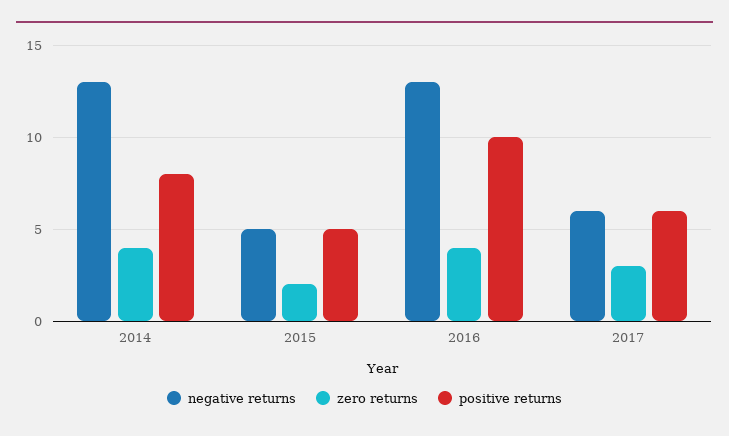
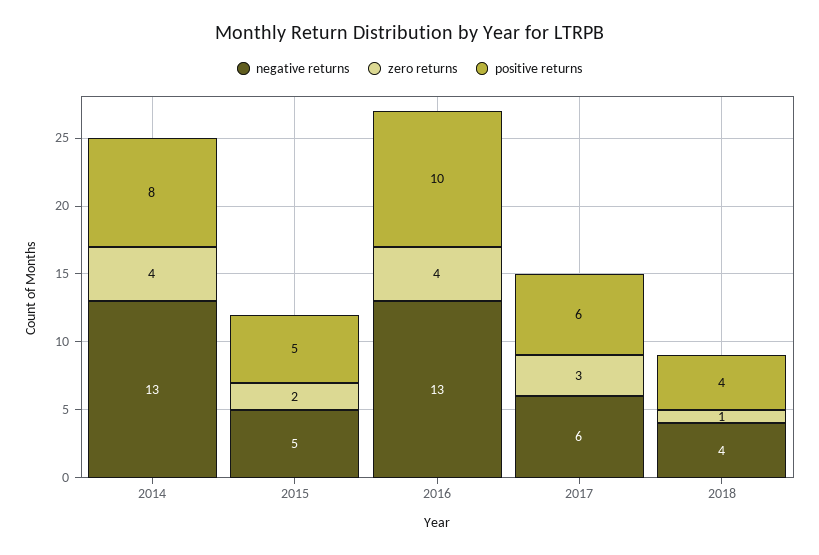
negative returns, 2018: none -> 4
zero returns, 2018: none -> 1
positive returns, 2018: none -> 4

